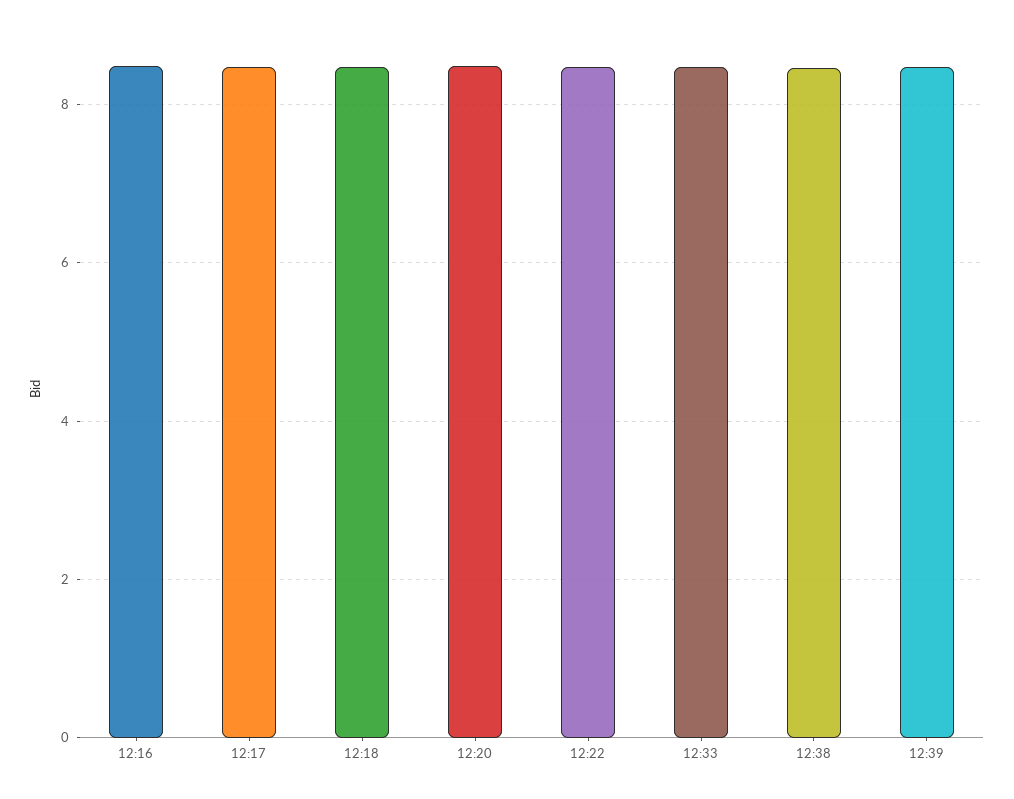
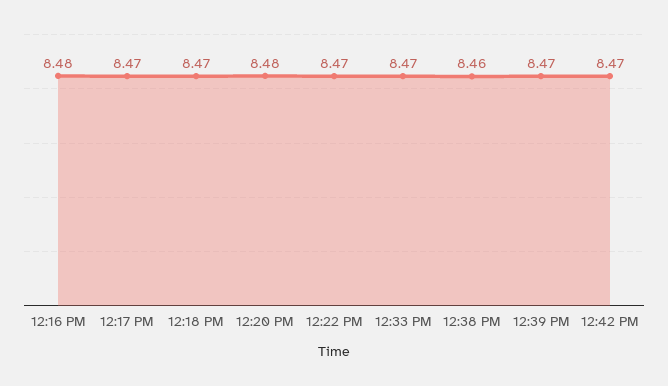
12:42 PM: none -> 8.47

